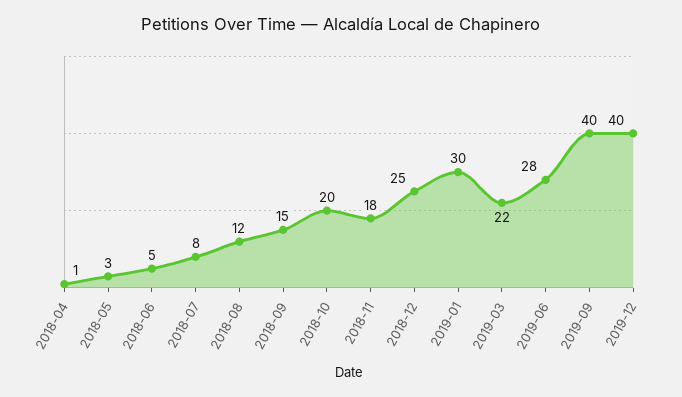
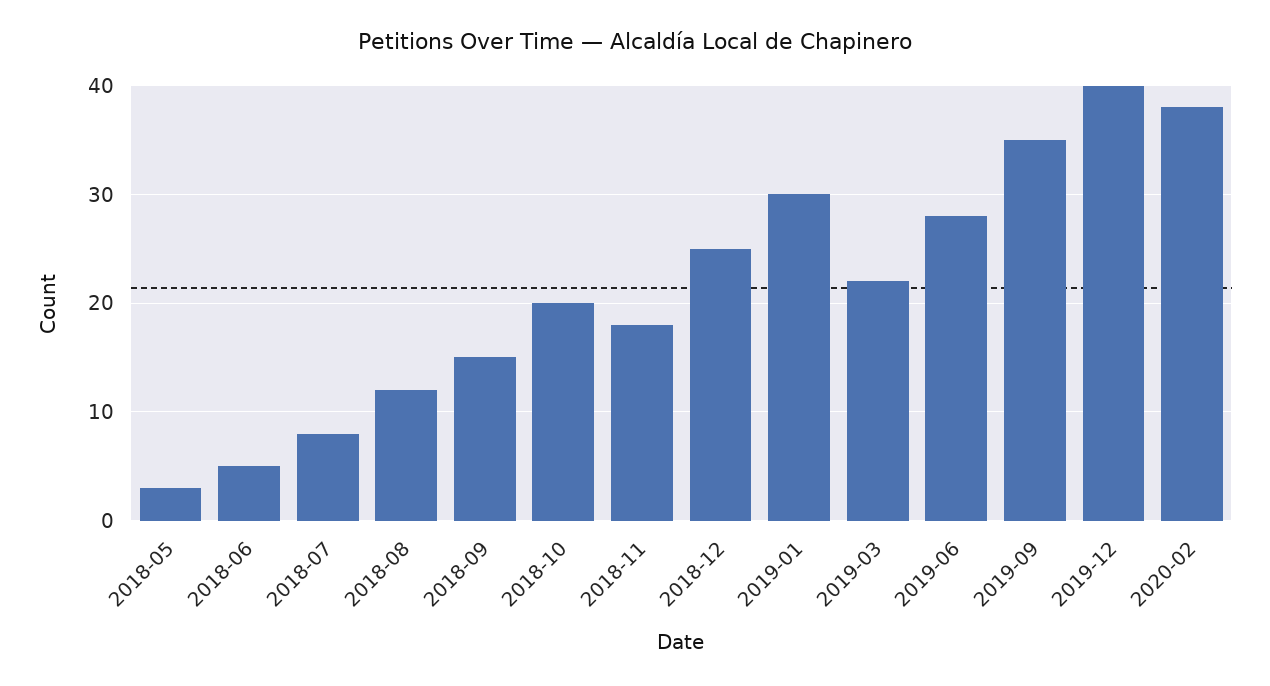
2018-04: 1 -> none
2019-09: 40 -> 35
2020-02: none -> 38

